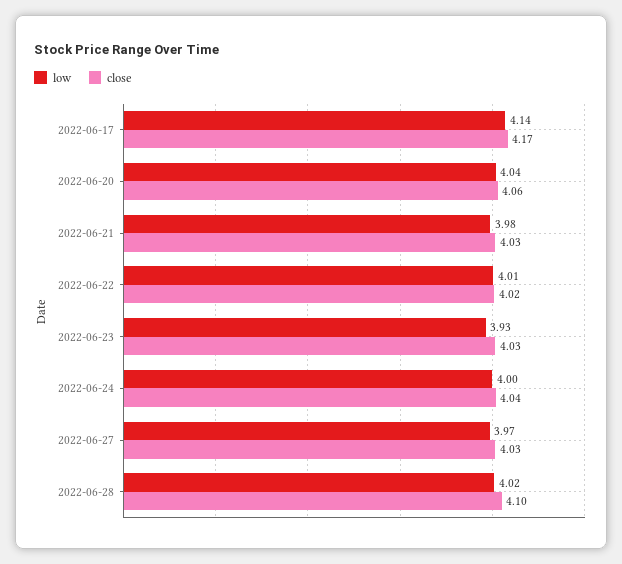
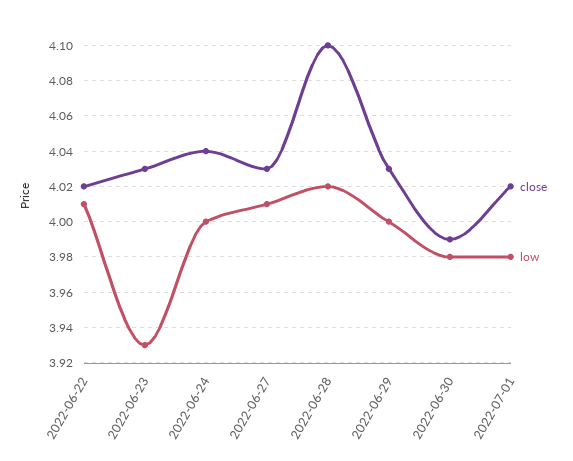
low, 2022-06-17: 4.14 -> none
close, 2022-06-17: 4.17 -> none
low, 2022-06-20: 4.04 -> none
close, 2022-06-20: 4.06 -> none
low, 2022-06-21: 3.98 -> none
close, 2022-06-21: 4.03 -> none
low, 2022-06-27: 3.97 -> 4.01
close, 2022-06-29: none -> 4.03
low, 2022-06-29: none -> 4
close, 2022-06-30: none -> 3.99
low, 2022-06-30: none -> 3.98
close, 2022-07-01: none -> 4.02
low, 2022-07-01: none -> 3.98

